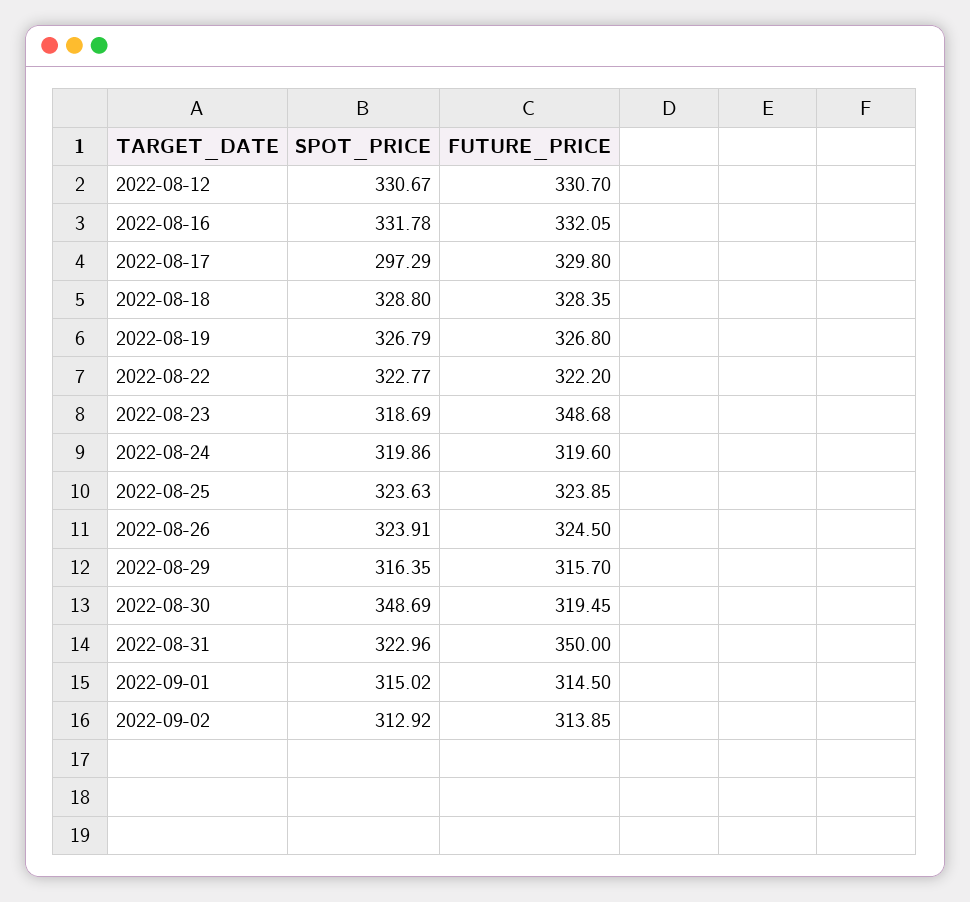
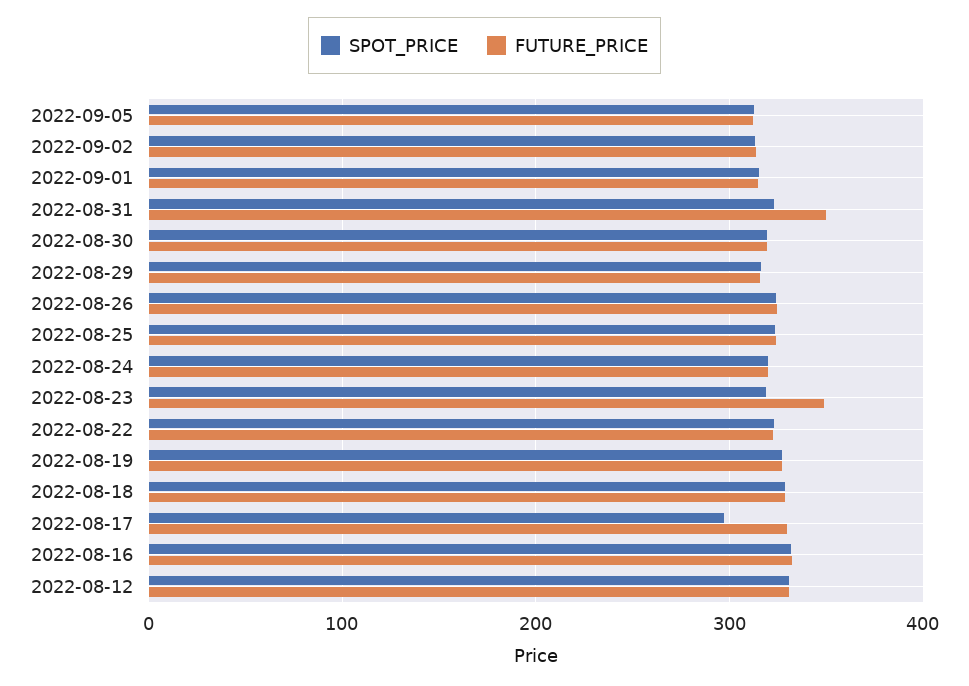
SPOT_PRICE, 2022-08-30: 348.69 -> 320
SPOT_PRICE, 2022-09-05: none -> 310
FUTURE_PRICE, 2022-09-05: none -> 310

